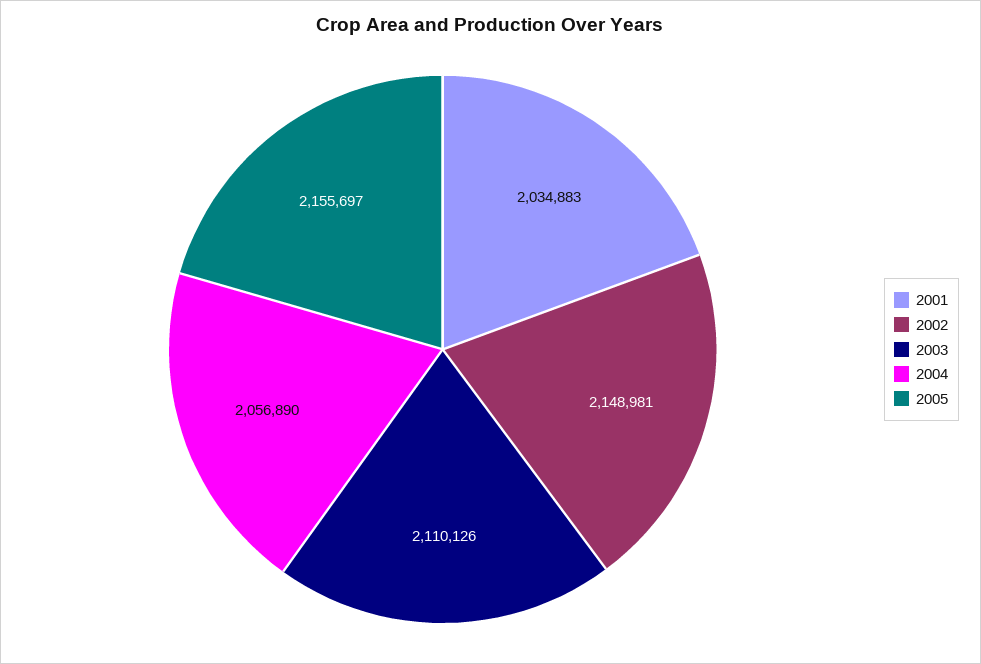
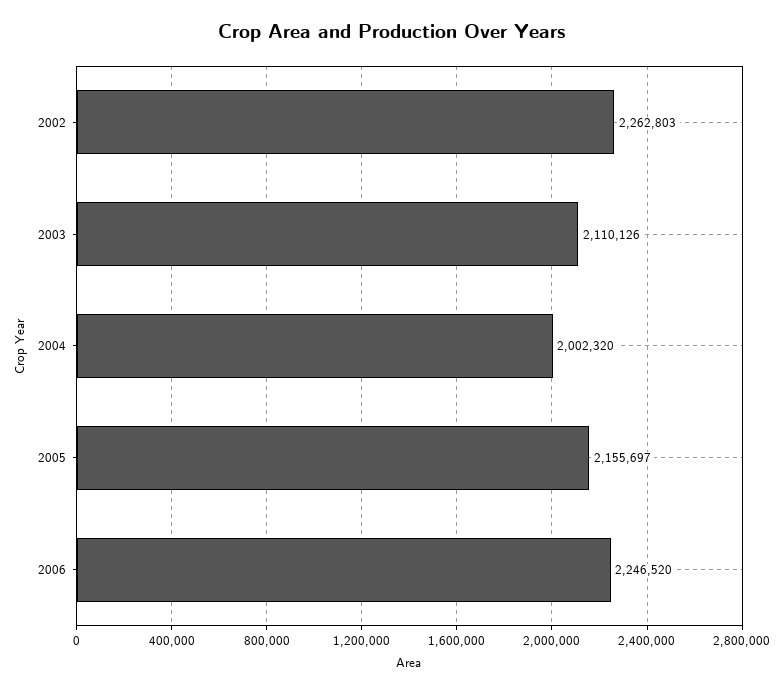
2001: 2034883 -> none
2002: 2148981 -> 2262803
2004: 2056890 -> 2002320
2006: none -> 2246520

